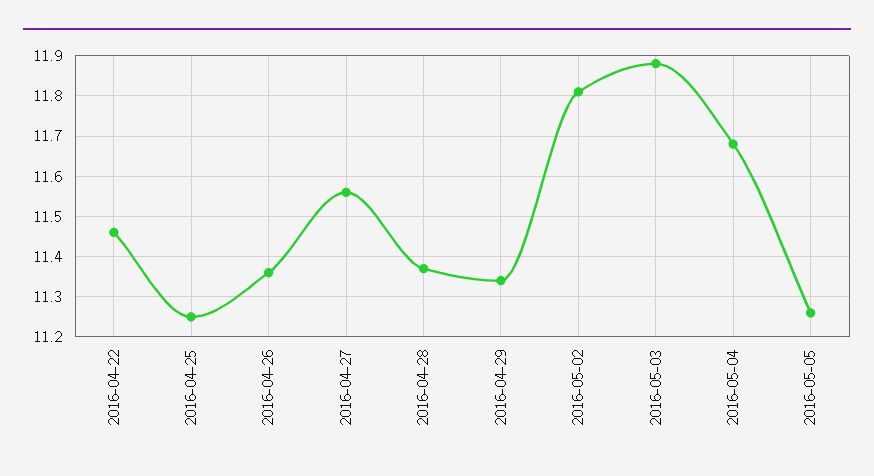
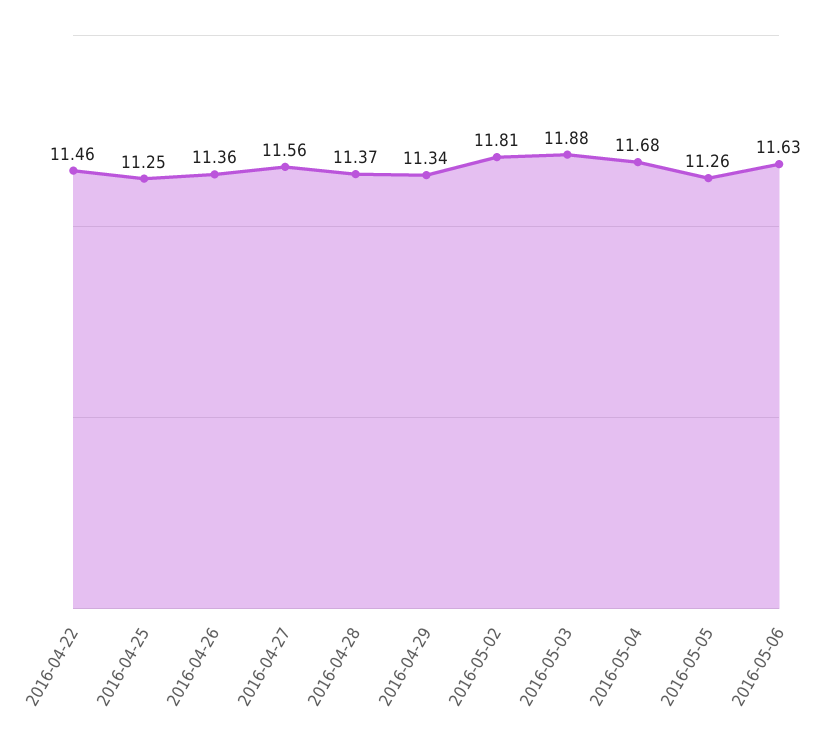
2016-05-06: none -> 11.63

